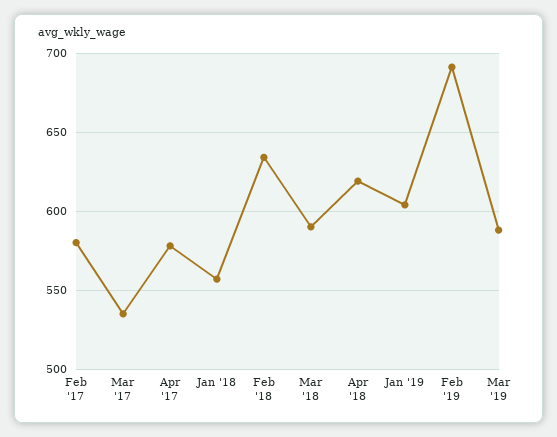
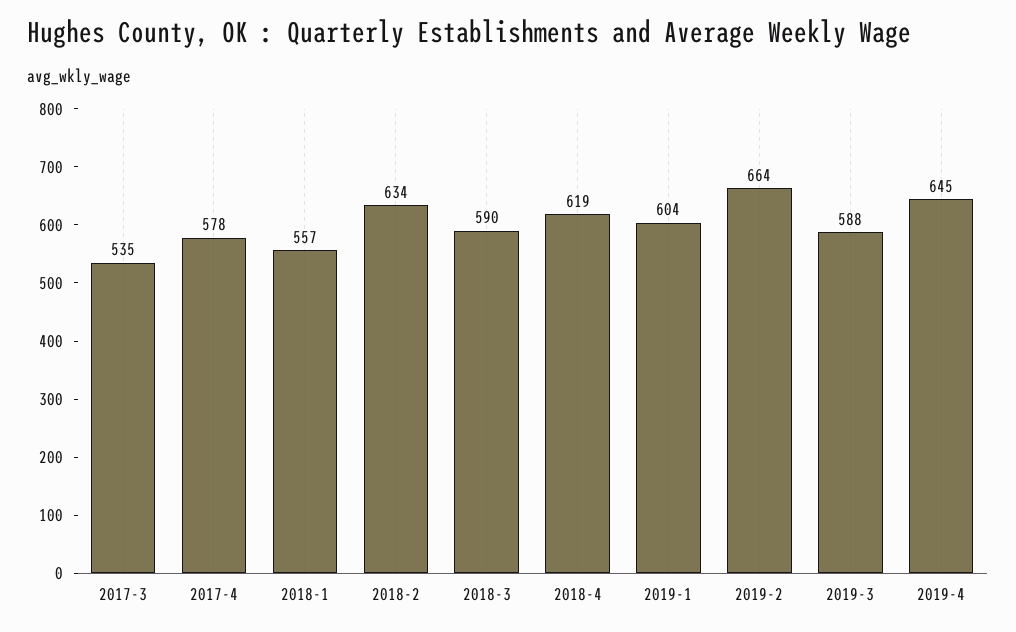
Feb '17: 580 -> none
Feb '19: 690 -> 664
2019-4: none -> 645

